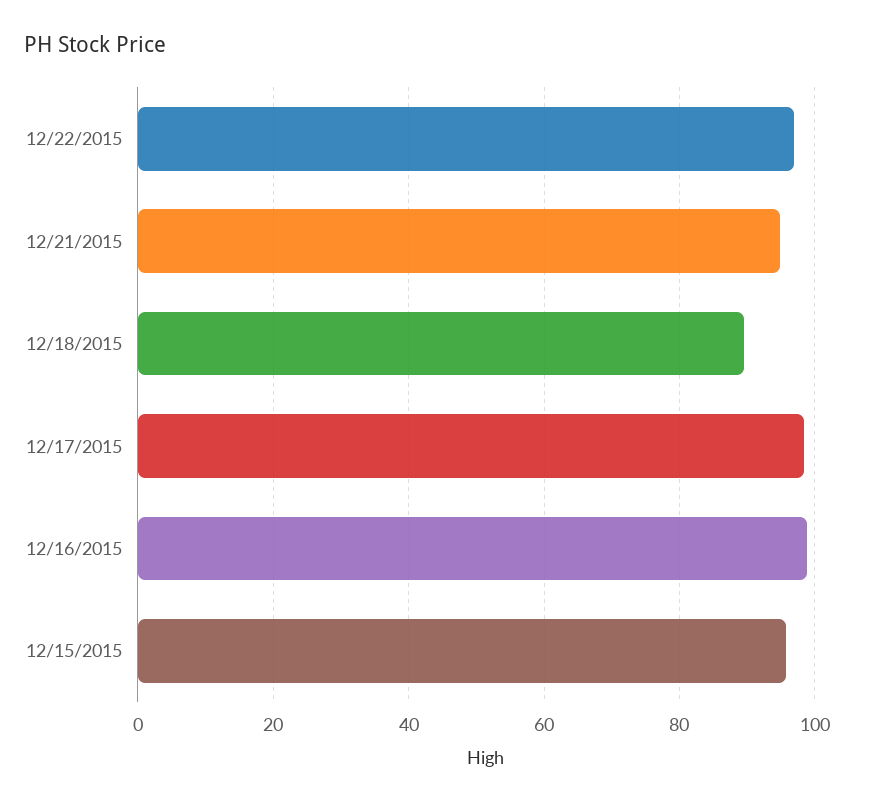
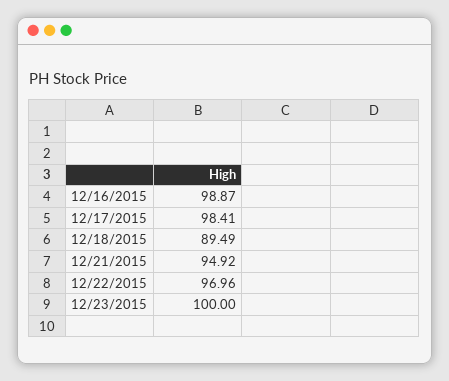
12/15/2015: 96 -> none
12/23/2015: none -> 100

